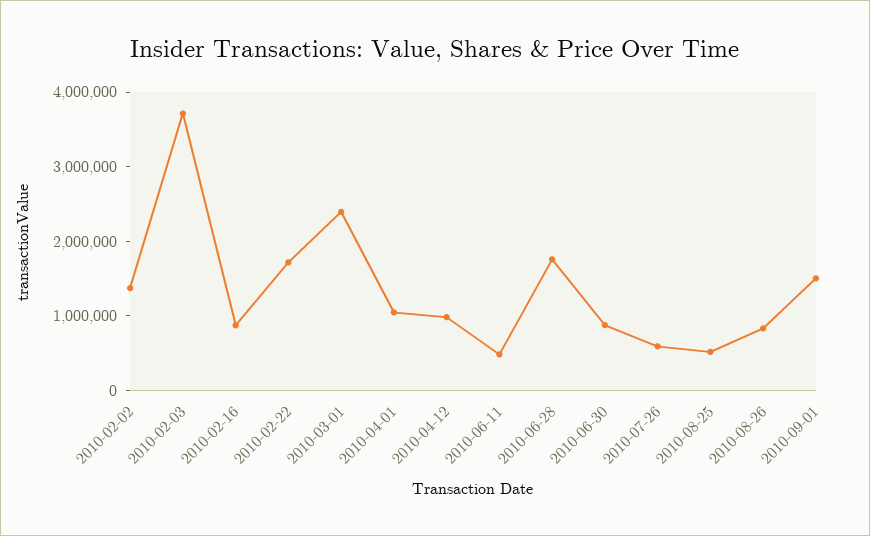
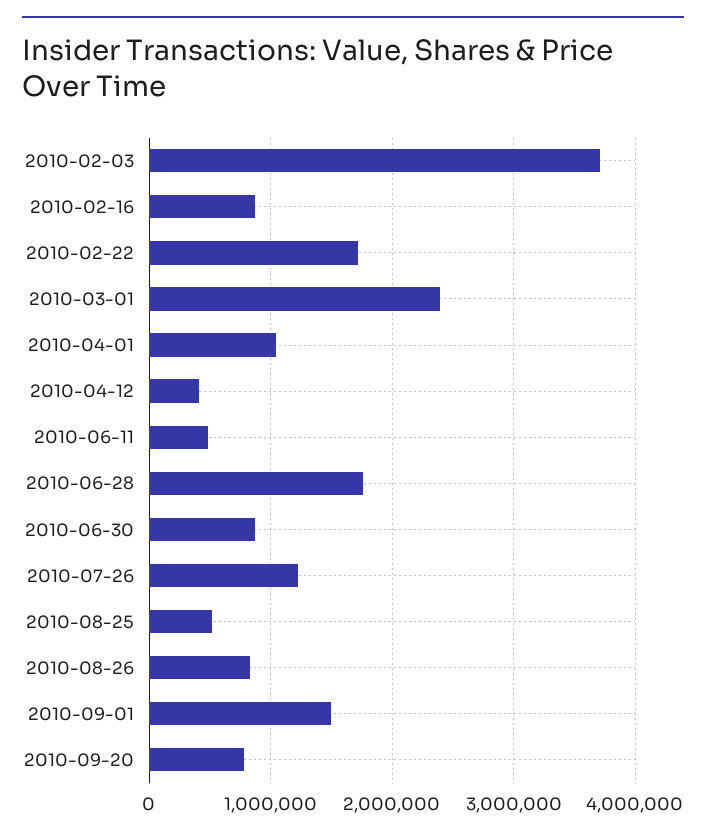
2010-02-02: 1400000 -> none
2010-04-12: 1000000 -> 400000
2010-07-26: 600000 -> 1200000
2010-09-20: none -> 800000

